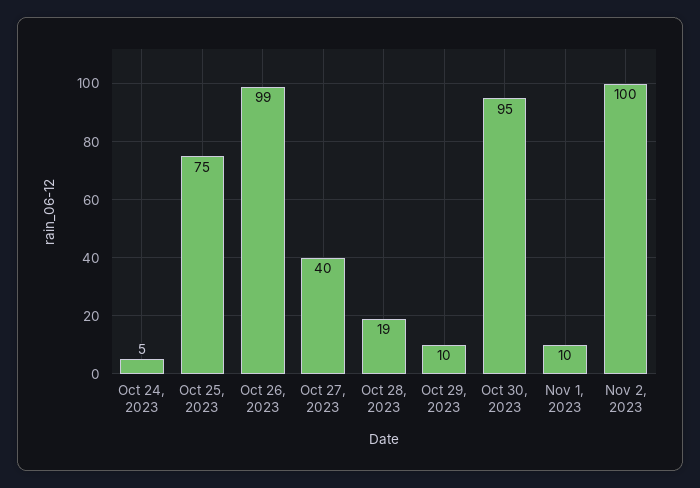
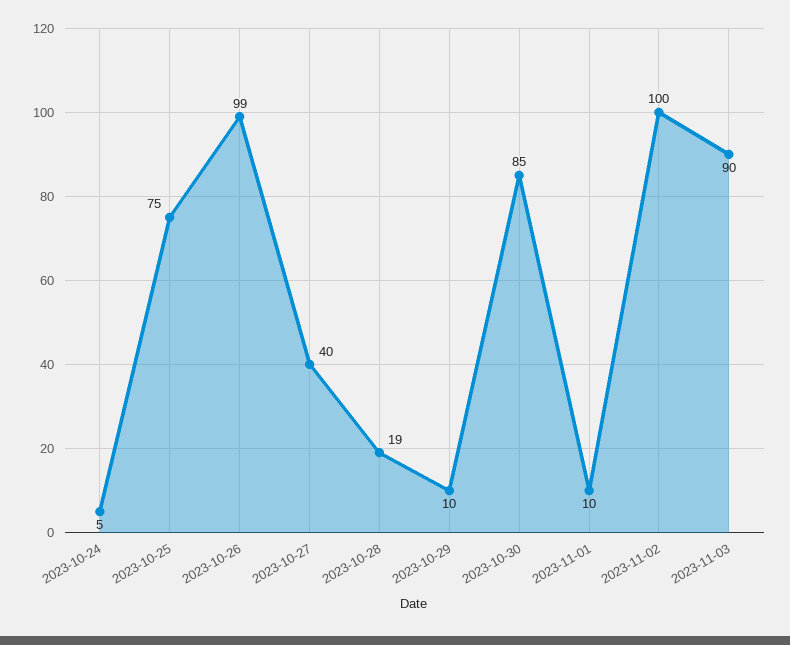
Oct 30, 2023: 95 -> 85
2023-11-03: none -> 90

